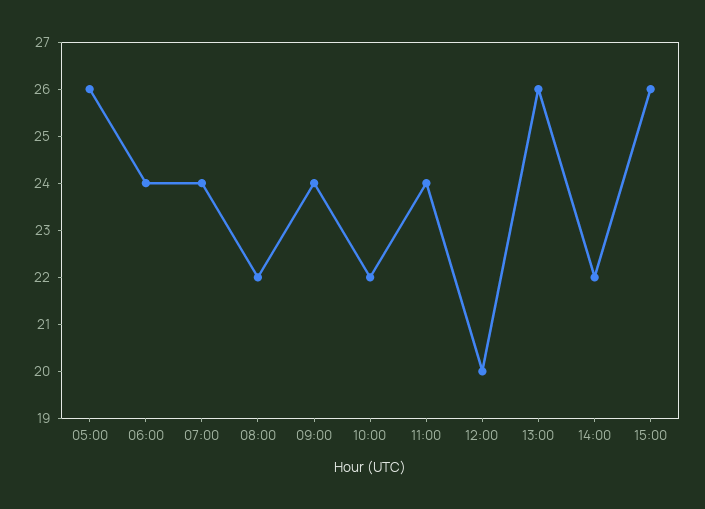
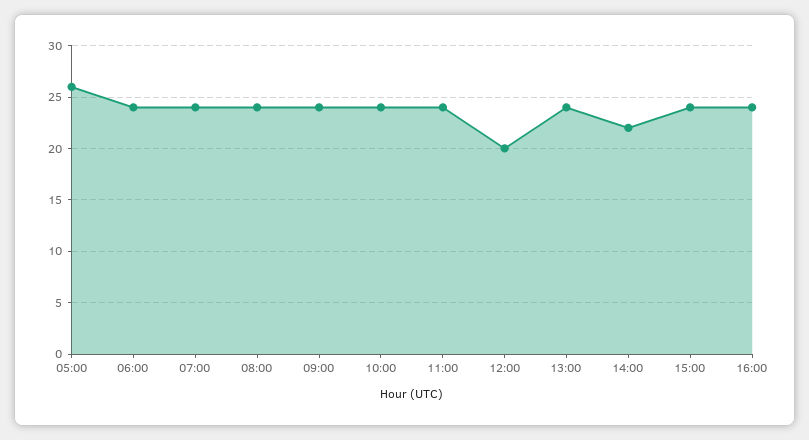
08:00: 22 -> 24
10:00: 22 -> 24
13:00: 26 -> 24
15:00: 26 -> 24
16:00: none -> 24

